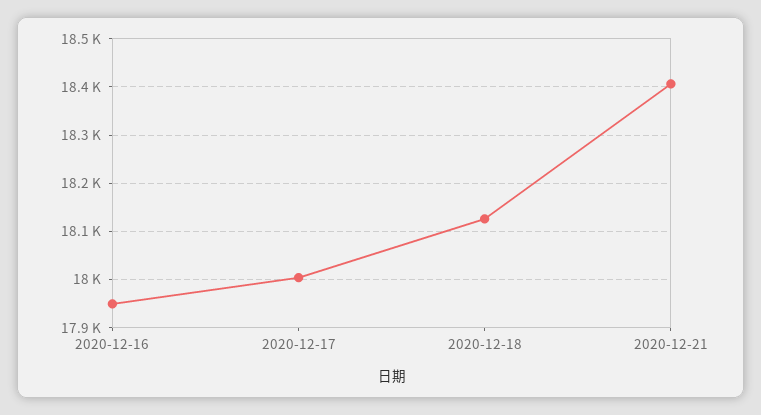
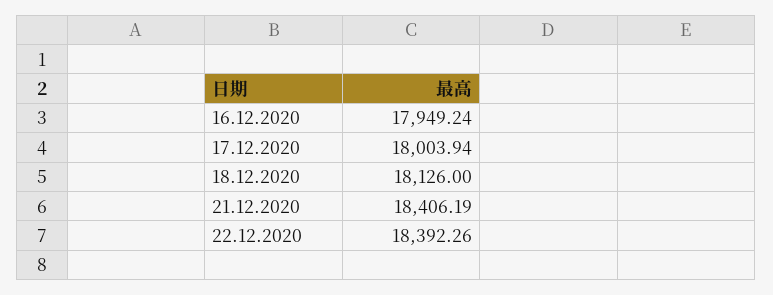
22.12.2020: none -> 18392.26

